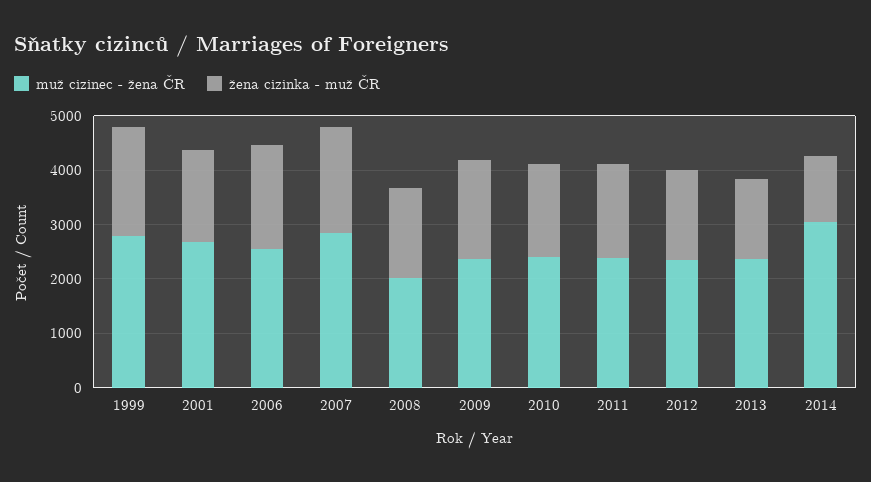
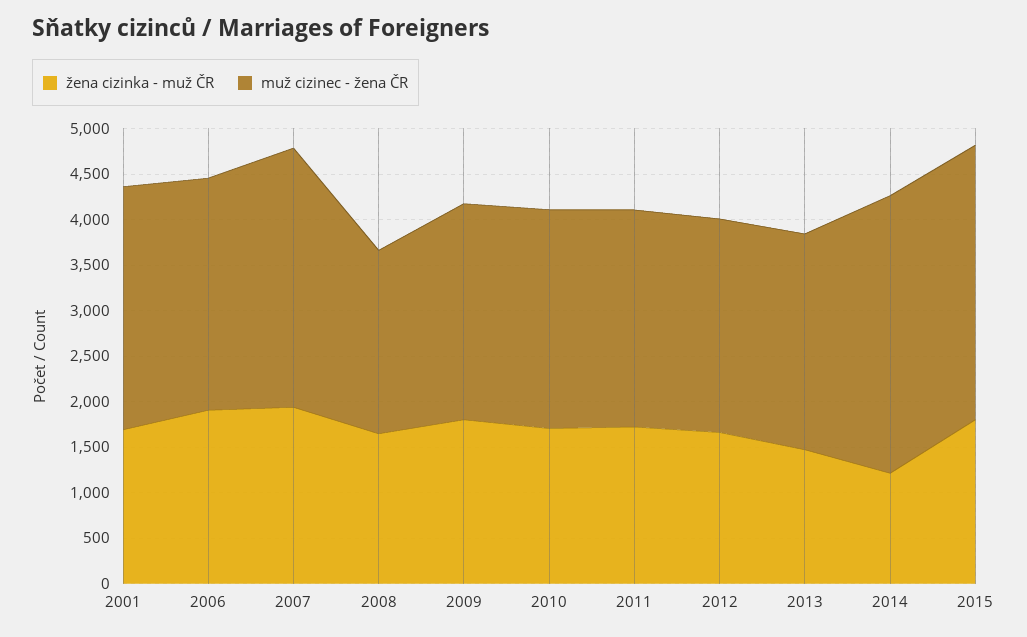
muž cizinec - žena ČR, 1999: 2800 -> none
žena cizinka - muž ČR, 1999: 2000 -> none
žena cizinka - muž ČR, 2015: none -> 1800
muž cizinec - žena ČR, 2015: none -> 3000

